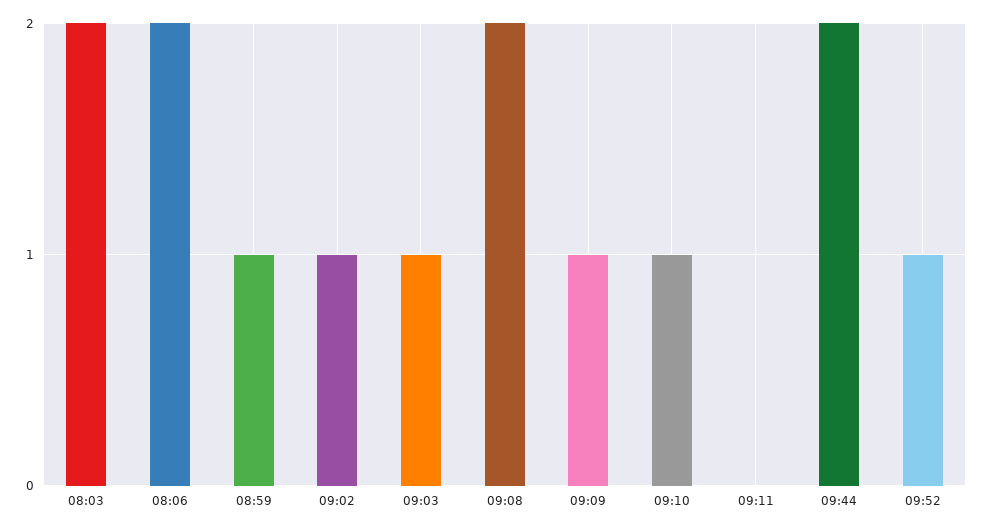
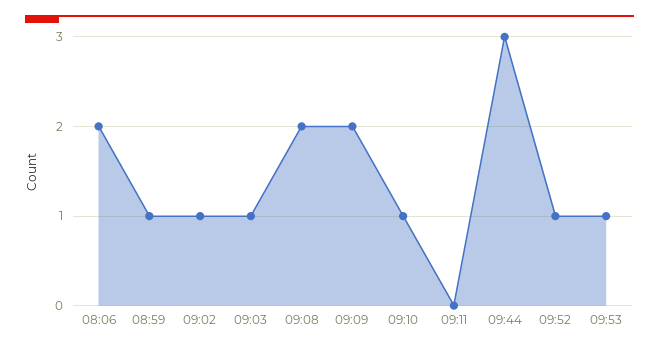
08:03: 2 -> none
09:09: 1 -> 2
09:44: 2 -> 3
09:53: none -> 1

